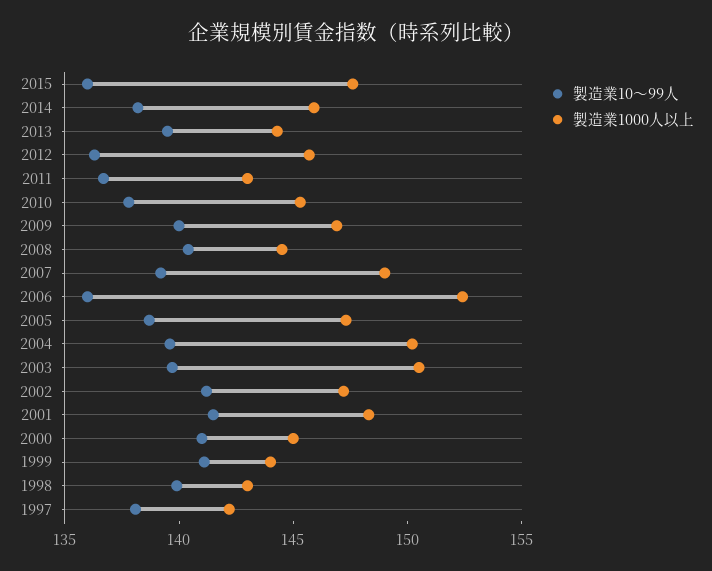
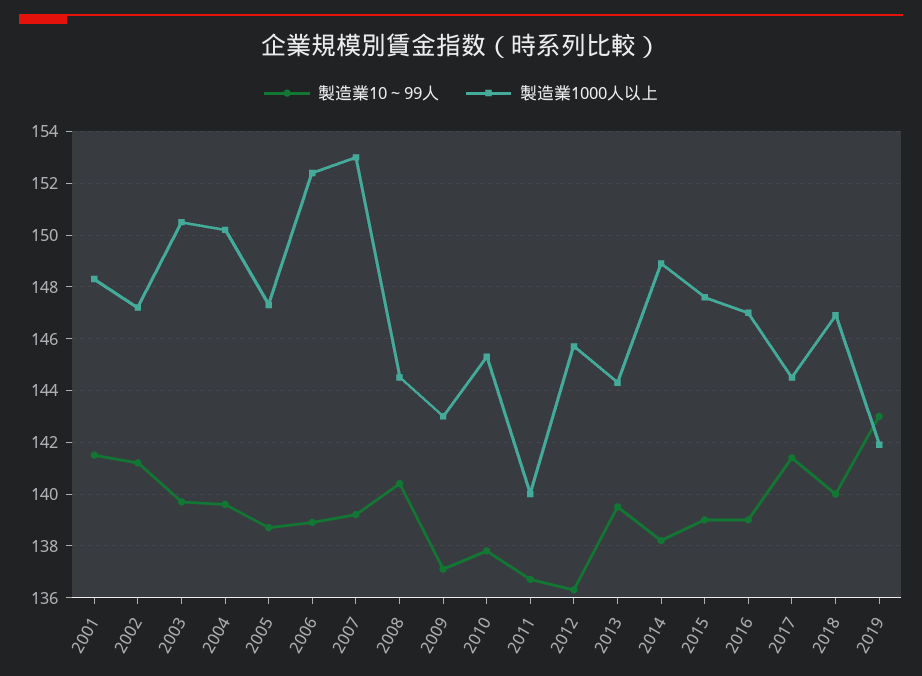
製造業10～99人, 2015: 136 -> 139
製造業1000人以上, 2014: 146 -> 149
製造業1000人以上, 2011: 143 -> 140
製造業10～99人, 2009: 140 -> 137
製造業1000人以上, 2009: 147 -> 143
製造業1000人以上, 2007: 149 -> 153
製造業10～99人, 2006: 136 -> 139
製造業10～99人, 2000: 141 -> none
製造業1000人以上, 2000: 145 -> none
製造業10～99人, 1999: 141 -> none
製造業1000人以上, 1999: 144 -> none
製造業10～99人, 1998: 140 -> none
製造業1000人以上, 1998: 143 -> none
製造業10～99人, 1997: 138 -> none
製造業1000人以上, 1997: 142 -> none
製造業10～99人, 2016: none -> 139
製造業1000人以上, 2016: none -> 147
製造業10～99人, 2017: none -> 141.5
製造業1000人以上, 2017: none -> 144.5
製造業10～99人, 2018: none -> 140
製造業1000人以上, 2018: none -> 147
製造業10～99人, 2019: none -> 143
製造業1000人以上, 2019: none -> 142

